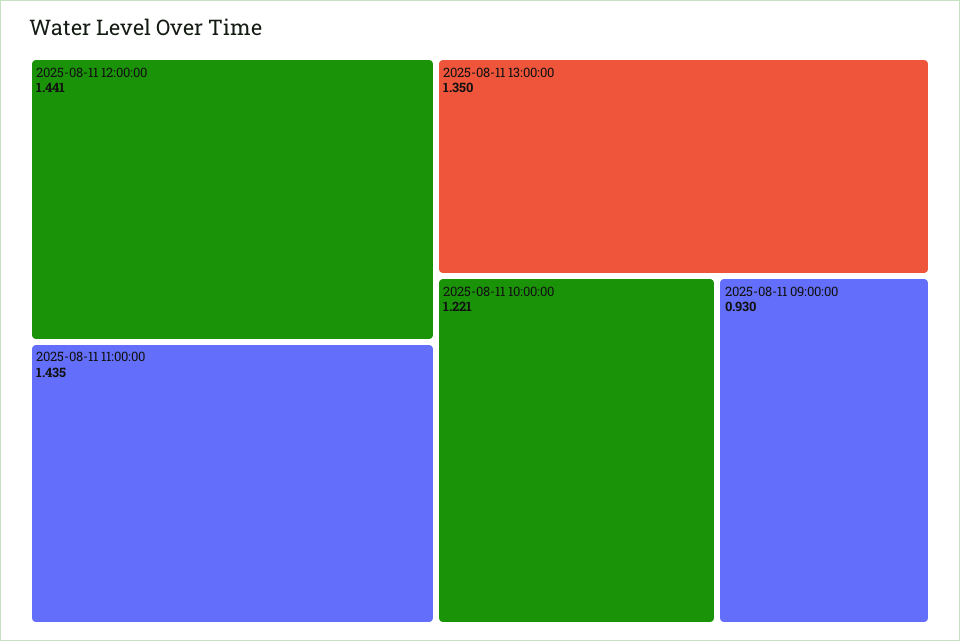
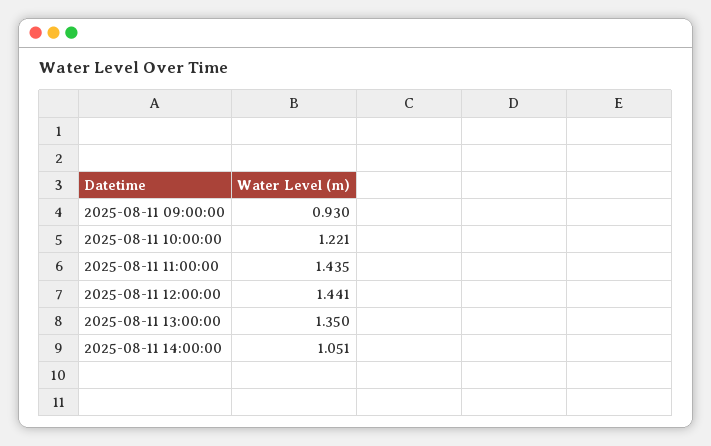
2025-08-11 14:00:00: none -> 1.051

